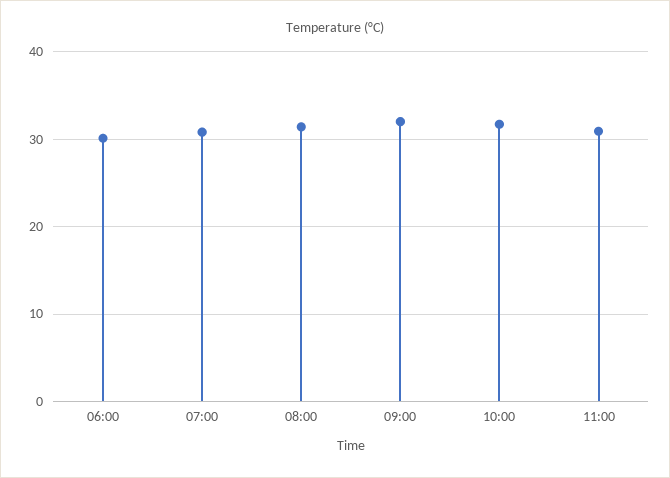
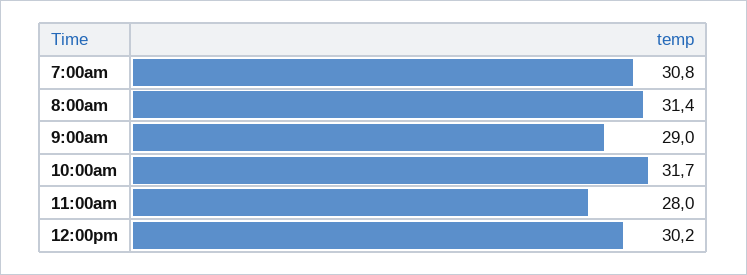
06:00: 30 -> none
09:00: 32 -> 29
11:00: 31 -> 28
12:00pm: none -> 30.2

